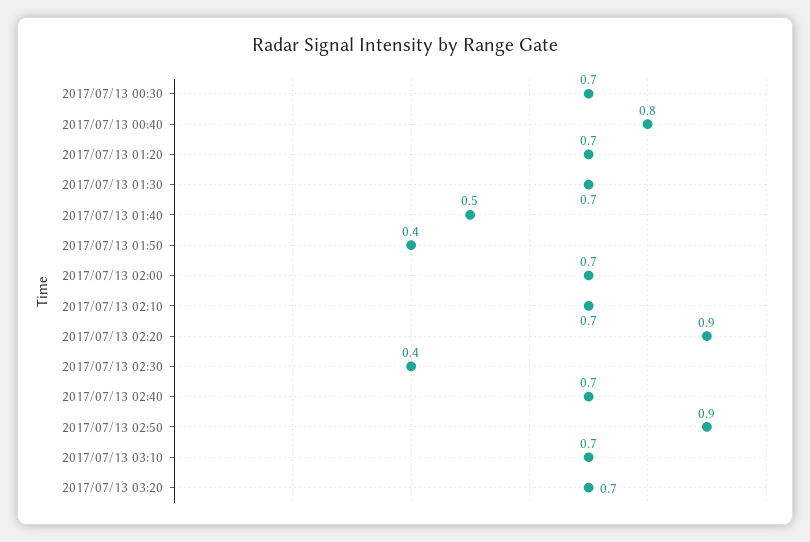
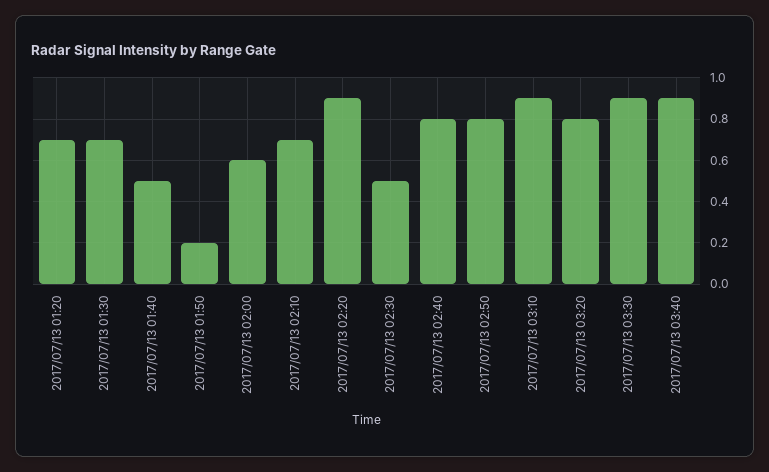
2017/07/13 00:30: 0.7 -> none
2017/07/13 00:40: 0.8 -> none
2017/07/13 01:50: 0.4 -> 0.2
2017/07/13 02:00: 0.7 -> 0.6
2017/07/13 02:30: 0.4 -> 0.5
2017/07/13 02:40: 0.7 -> 0.8
2017/07/13 02:50: 0.9 -> 0.8
2017/07/13 03:10: 0.7 -> 0.9
2017/07/13 03:20: 0.7 -> 0.8
2017/07/13 03:30: none -> 0.9
2017/07/13 03:40: none -> 0.9

